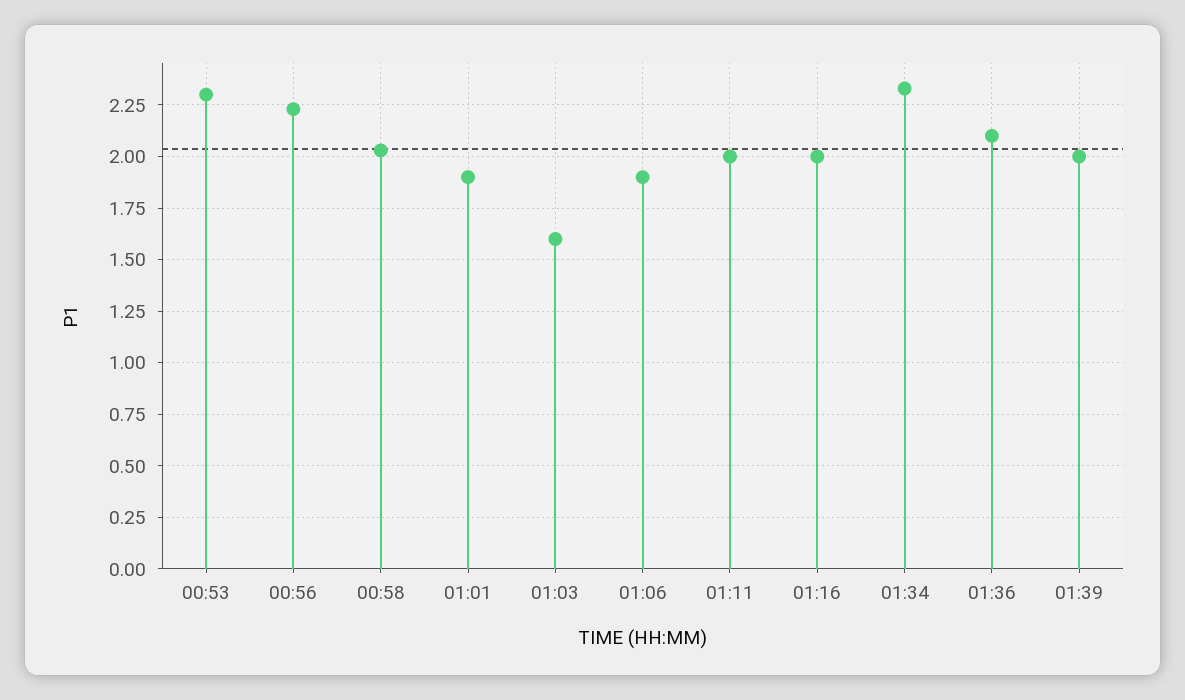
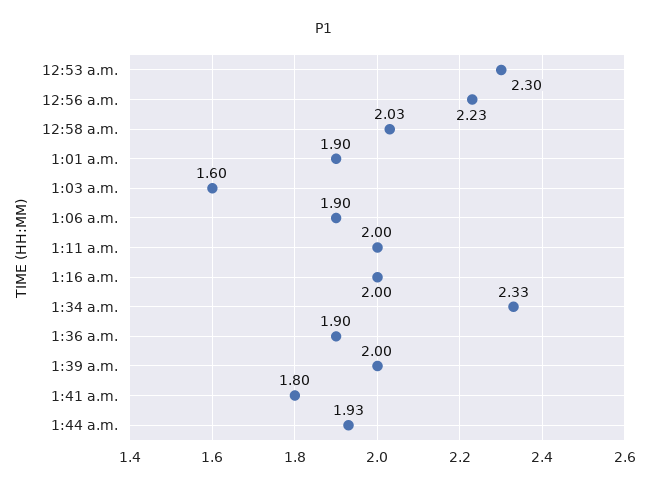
01:36: 2.1 -> 1.9
1:41 a.m.: none -> 1.8
1:44 a.m.: none -> 1.93

